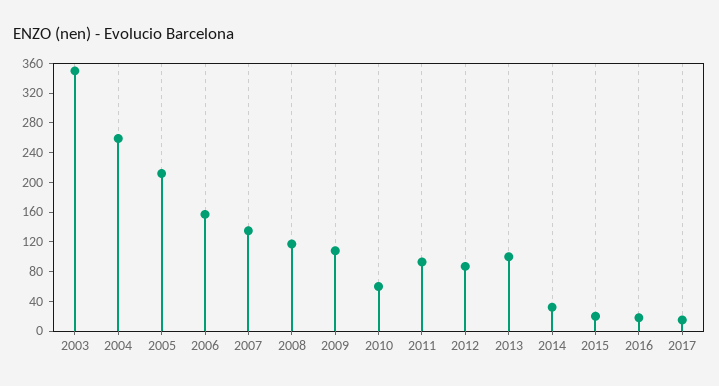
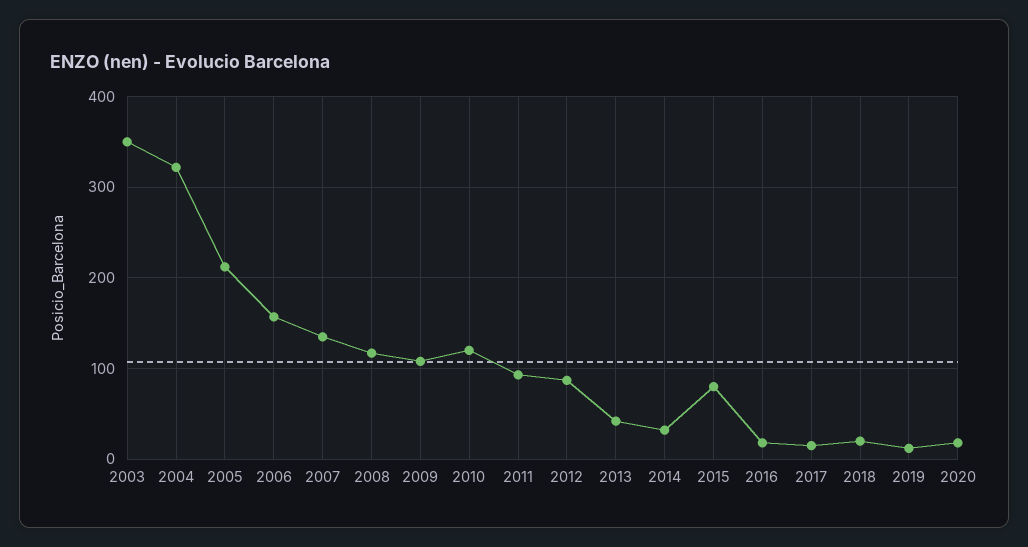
2004: 260 -> 320
2010: 60 -> 120
2013: 100 -> 40
2015: 20 -> 80
2018: none -> 20
2019: none -> 10
2020: none -> 20

